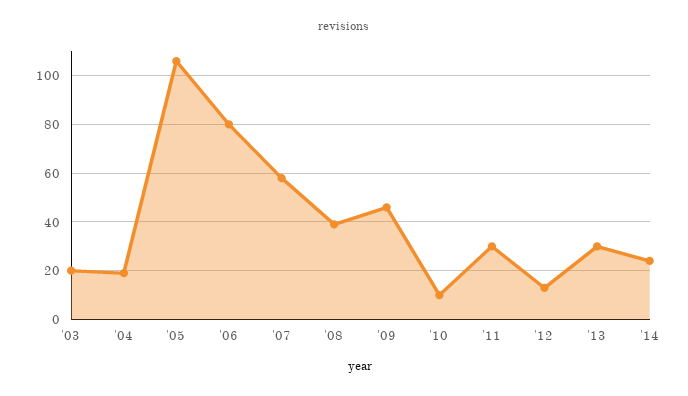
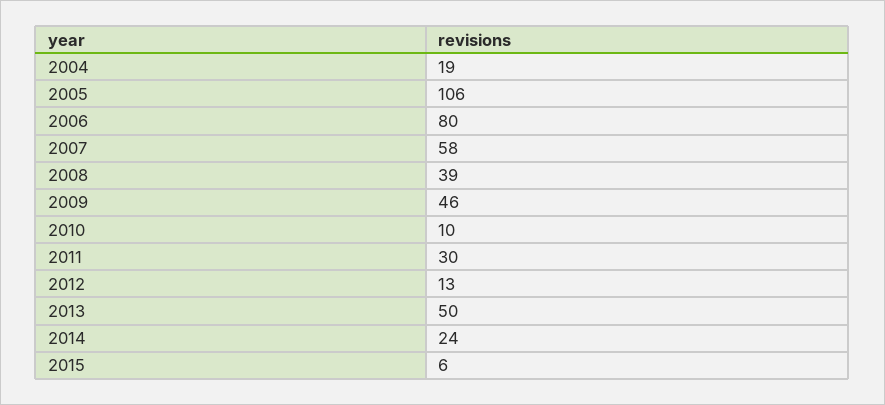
'03: 20 -> none
'13: 30 -> 50
2015: none -> 6

